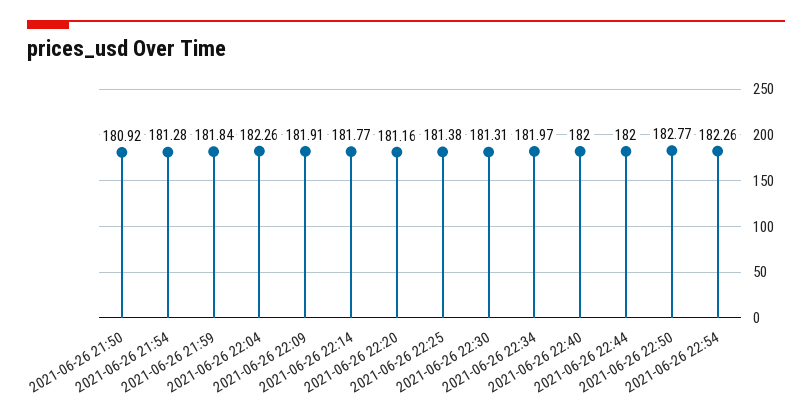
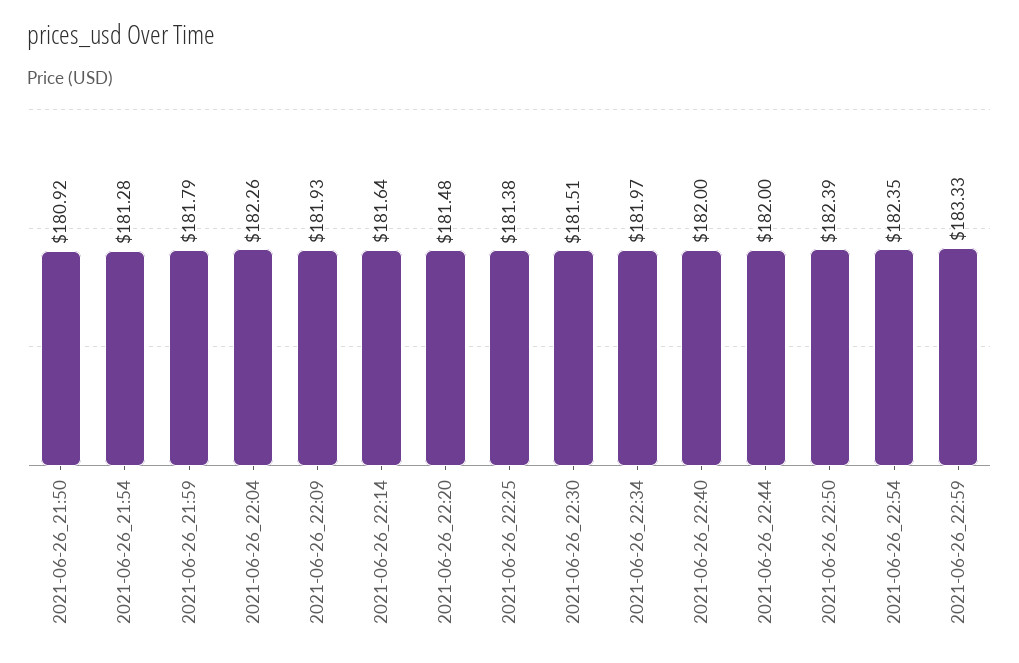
2021-06-26 21:59: 181.84 -> 181.79
2021-06-26 22:09: 181.91 -> 181.93
2021-06-26 22:14: 181.77 -> 181.64
2021-06-26 22:20: 181.16 -> 181.48
2021-06-26 22:30: 181.31 -> 181.51
2021-06-26 22:50: 182.77 -> 182.39
2021-06-26 22:54: 182.26 -> 182.35
2021-06-26_22:59: none -> 183.33

